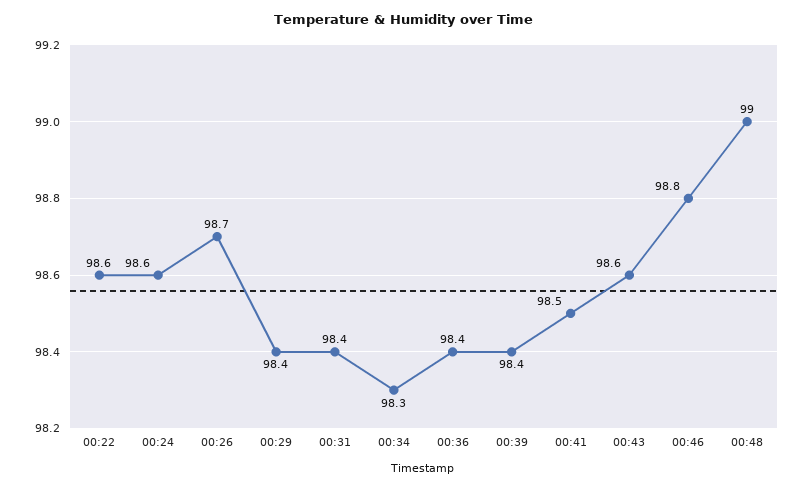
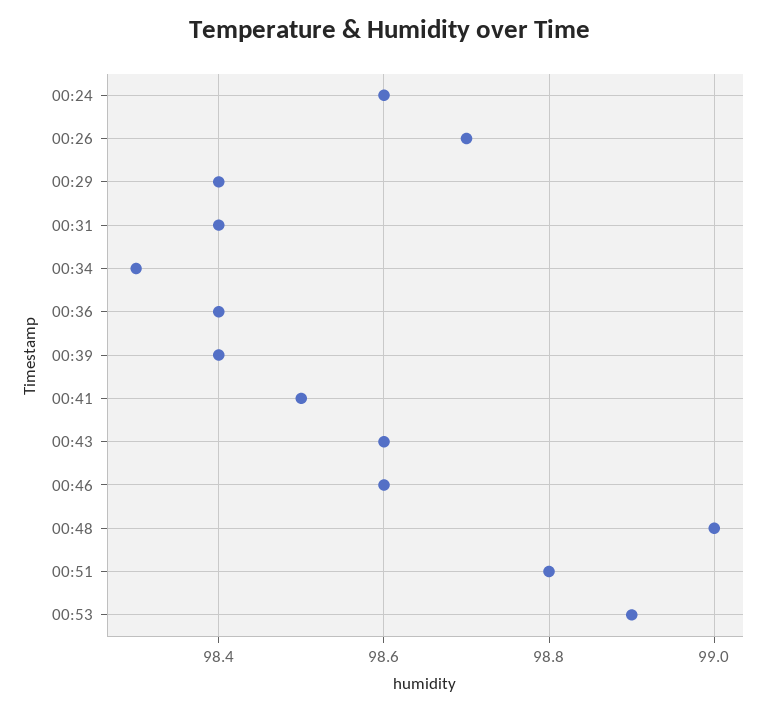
00:22: 98.6 -> none
00:46: 98.8 -> 98.6
00:51: none -> 98.8
00:53: none -> 98.9

